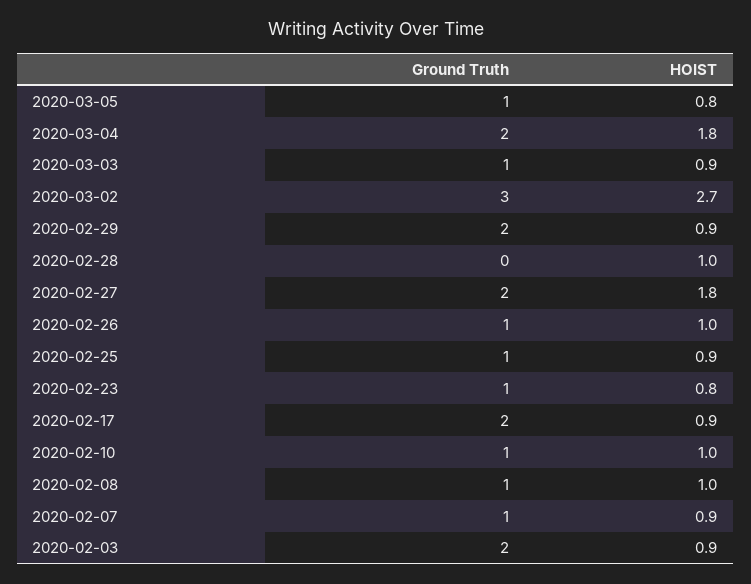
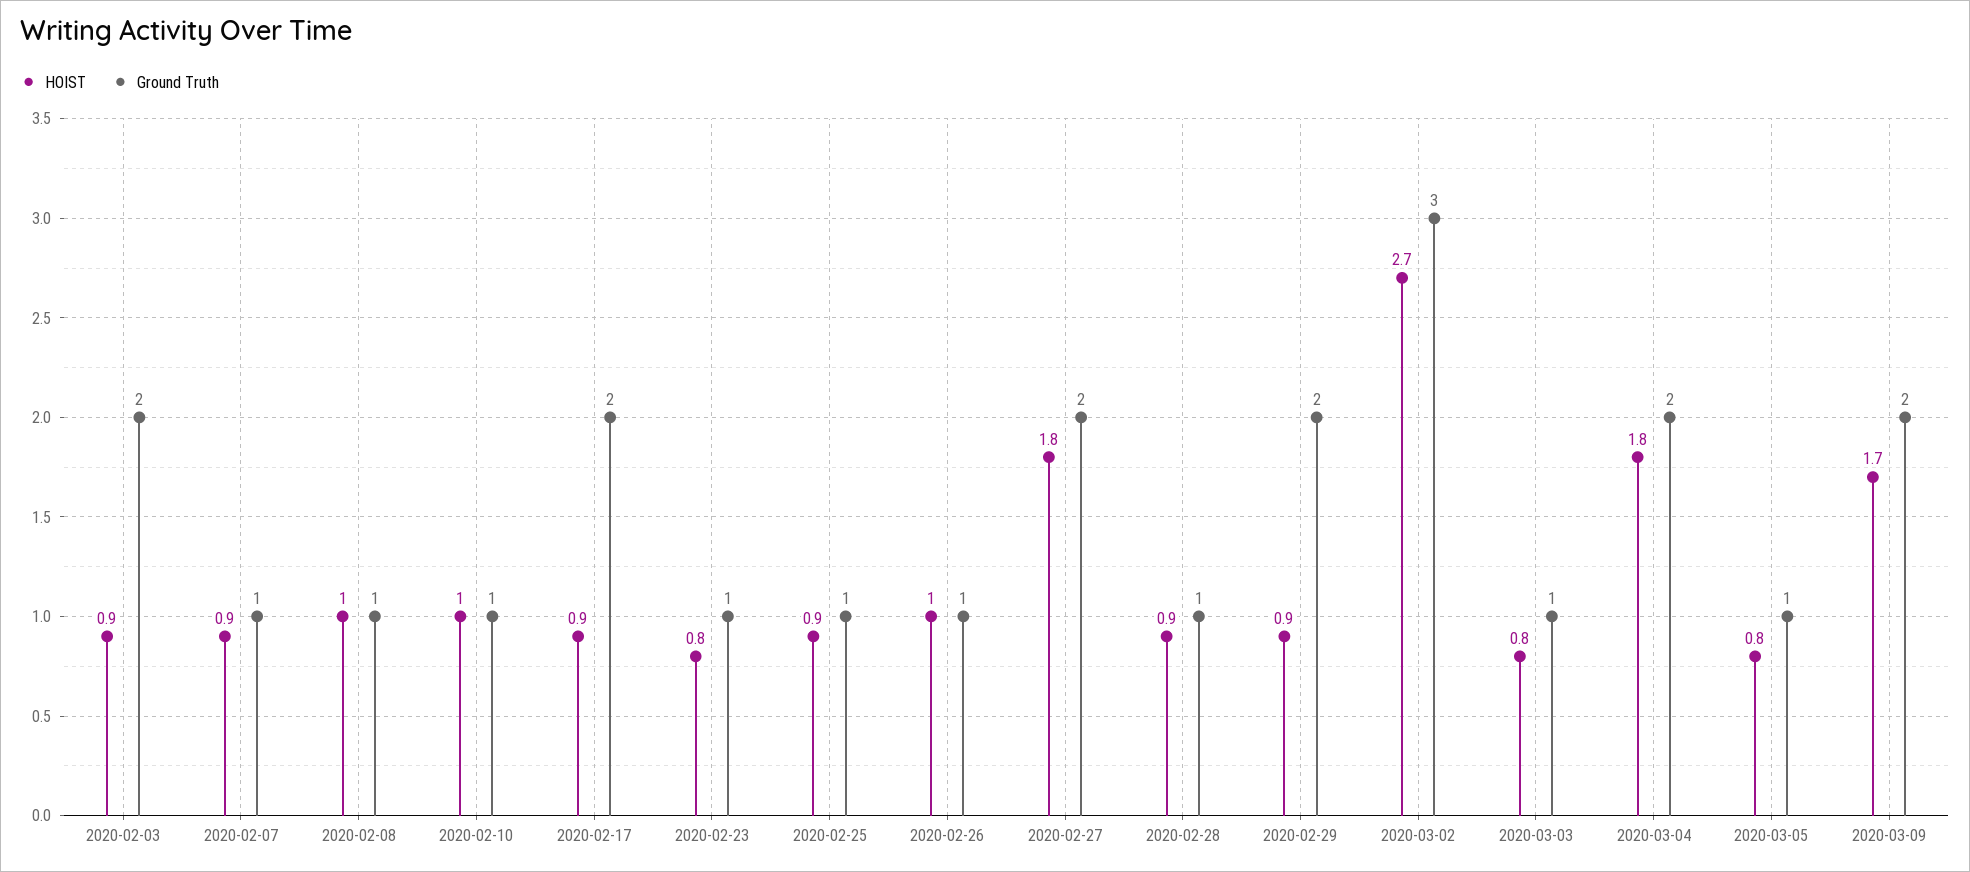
HOIST, 2020-03-03: 0.9 -> 0.8
Ground Truth, 2020-02-28: 0 -> 1
HOIST, 2020-02-28: 1 -> 0.9
HOIST, 2020-03-09: none -> 1.7
Ground Truth, 2020-03-09: none -> 2

